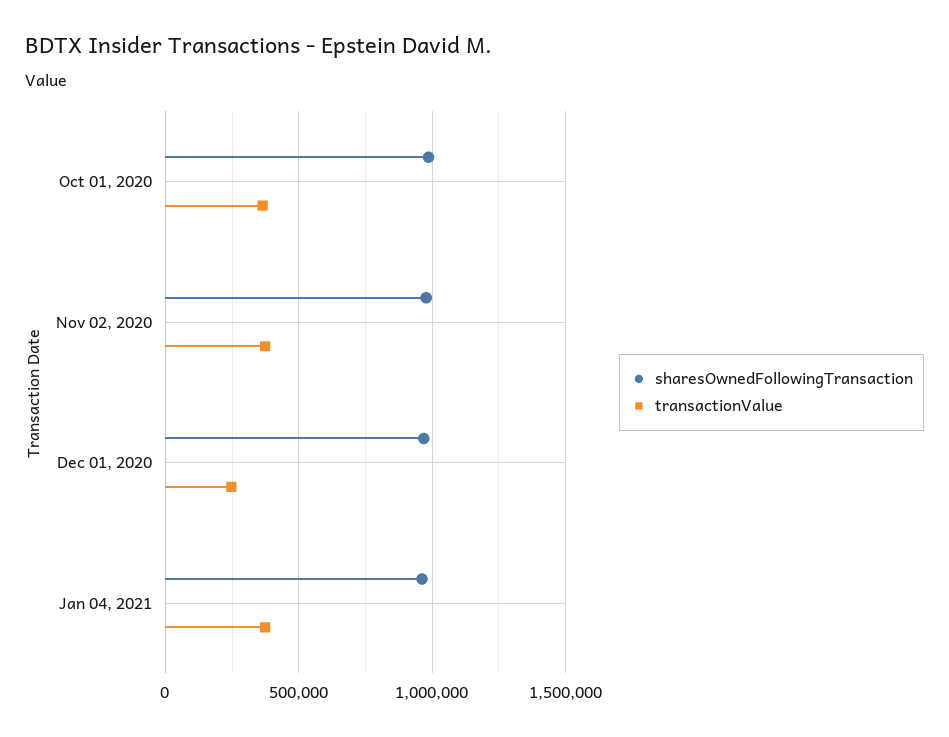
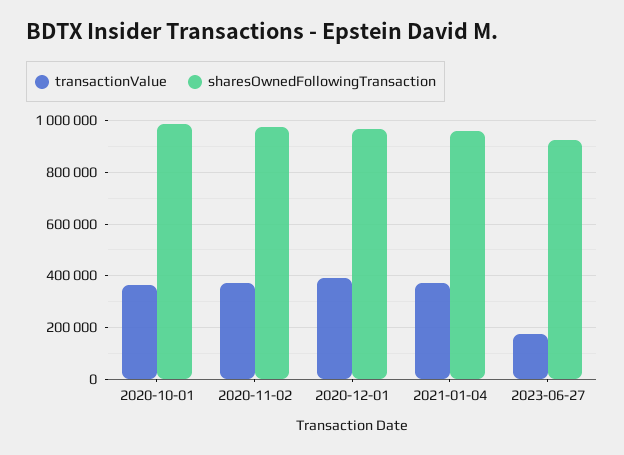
transactionValue, Dec 01, 2020: 250000 -> 400000
transactionValue, 2023-06-27: none -> 175000
sharesOwnedFollowingTransaction, 2023-06-27: none -> 925000

